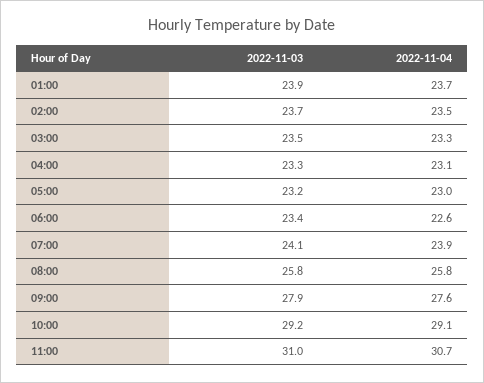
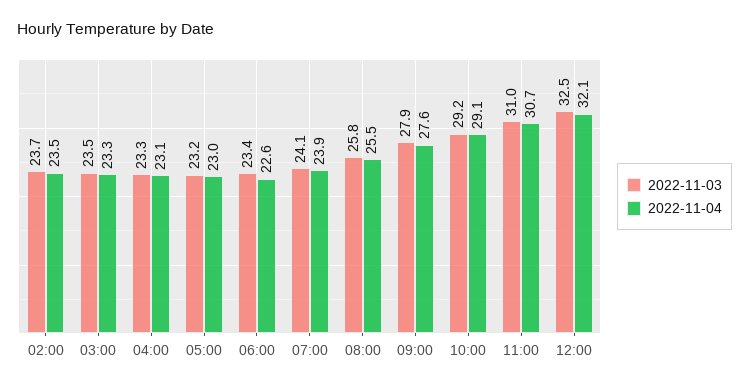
2022-11-03, 01:00: 23.9 -> none
2022-11-04, 01:00: 23.7 -> none
2022-11-04, 08:00: 25.8 -> 25.5
2022-11-03, 12:00: none -> 32.5
2022-11-04, 12:00: none -> 32.1

